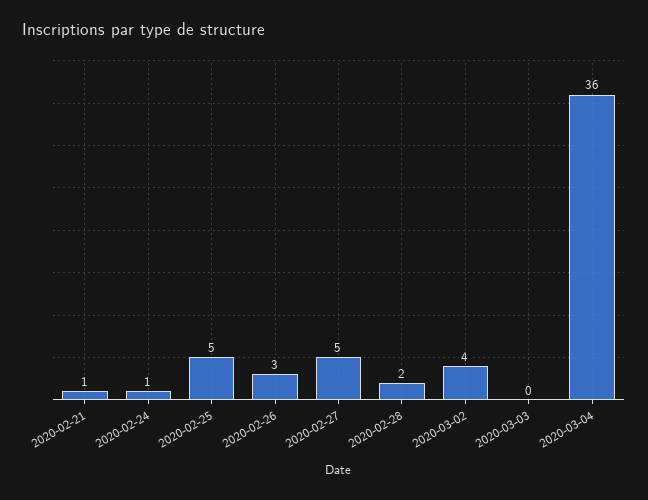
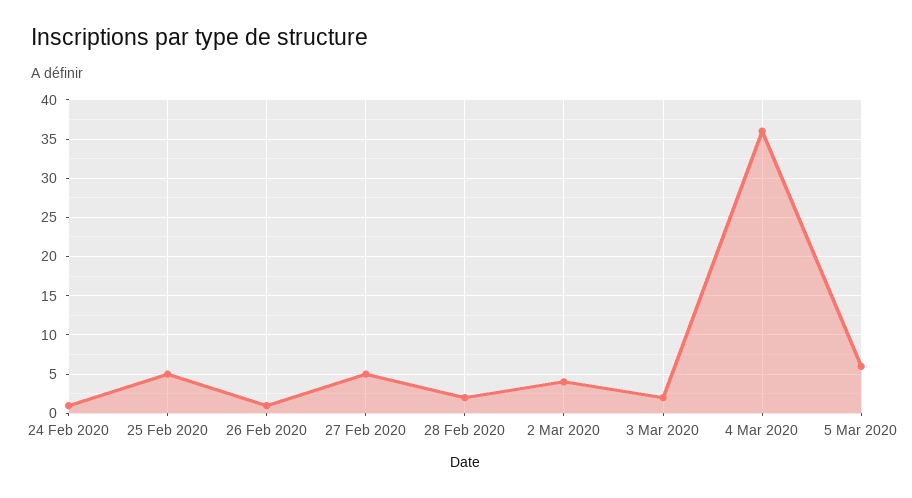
2020-02-21: 1 -> none
2020-02-26: 3 -> 1
2020-03-03: 0 -> 2
5 Mar 2020: none -> 6

